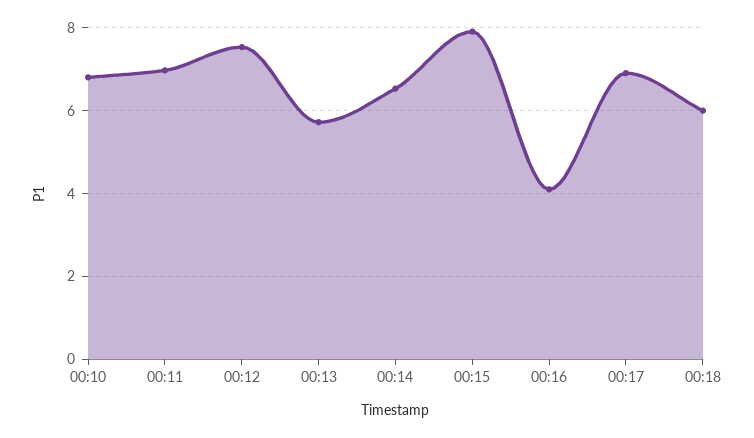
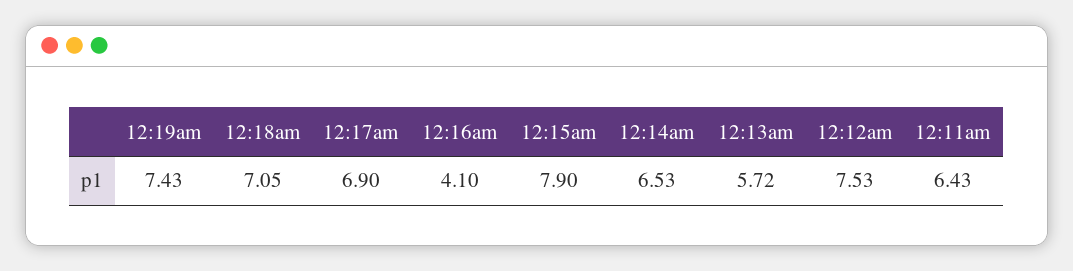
00:10: 6.8 -> none
00:11: 7 -> 6.43
00:18: 6 -> 7.05
12:19am: none -> 7.43

